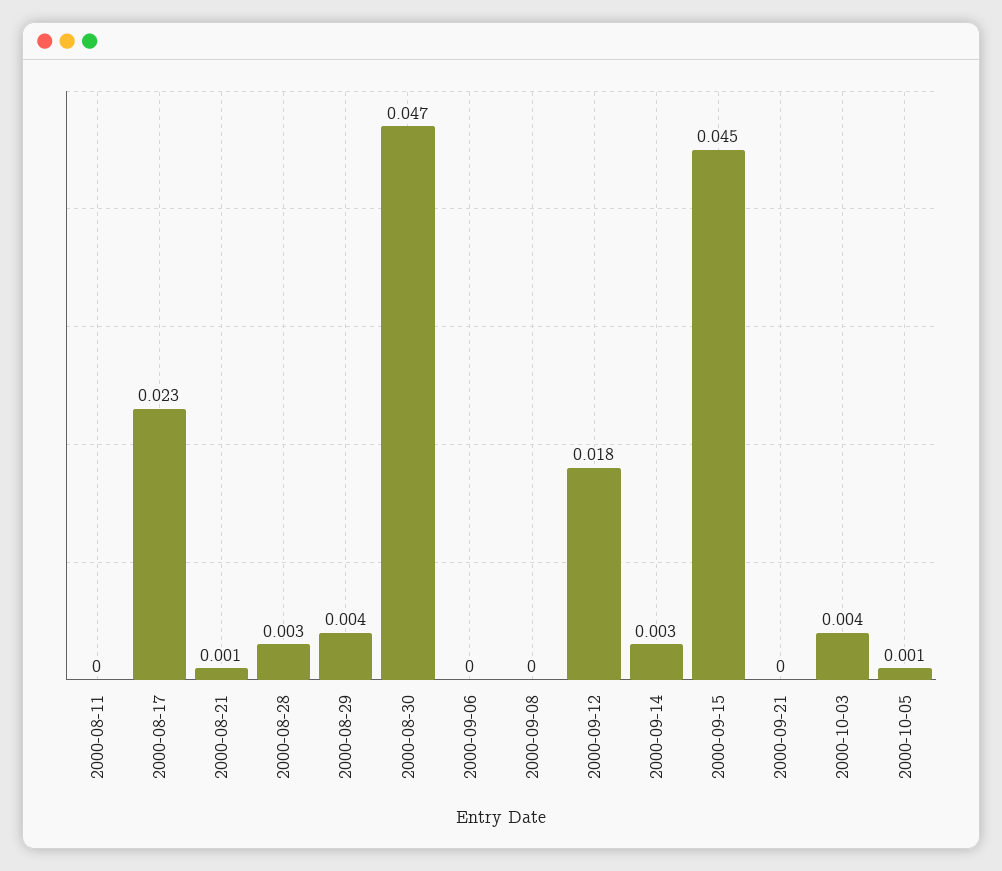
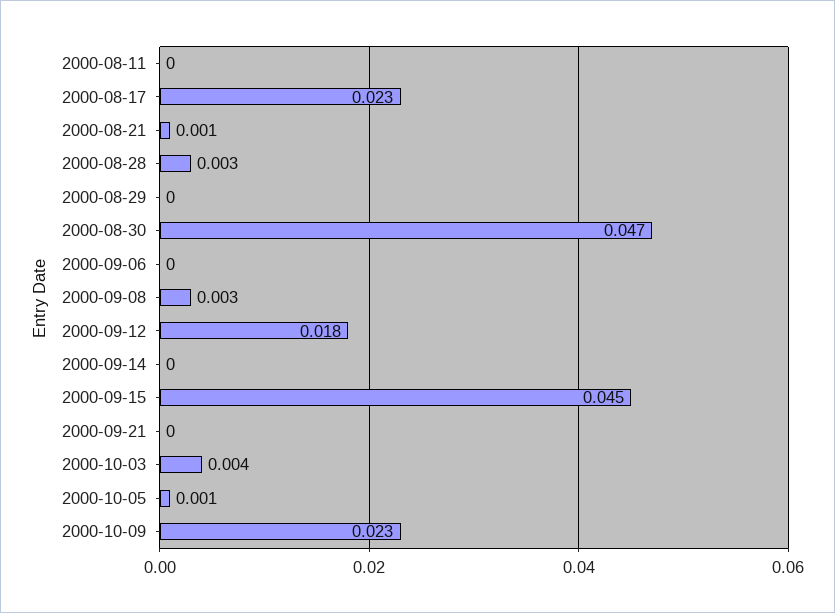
2000-08-29: 0.004 -> 0
2000-09-08: 0 -> 0.003
2000-09-14: 0.003 -> 0
2000-10-09: none -> 0.023

